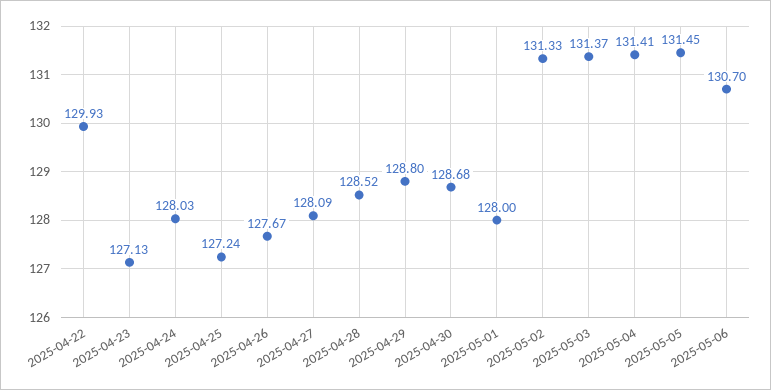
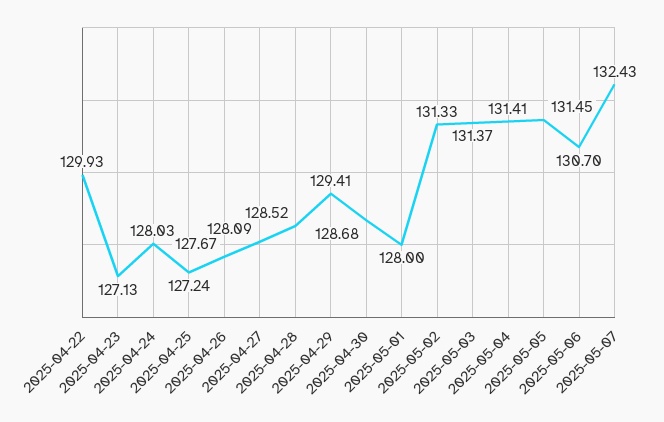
2025-04-29: 128.8 -> 129.41
2025-05-07: none -> 132.43

